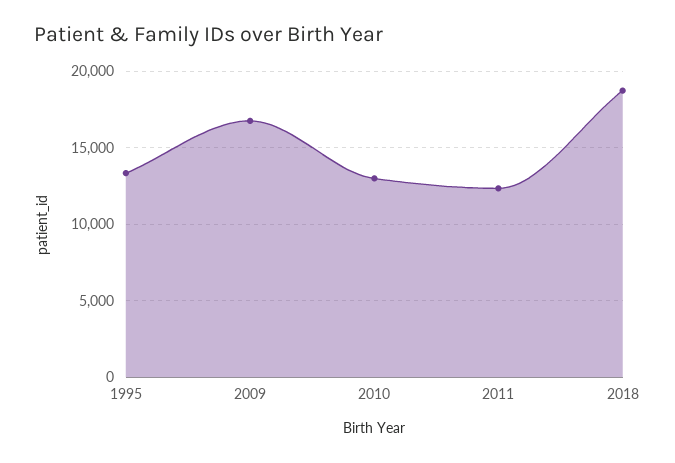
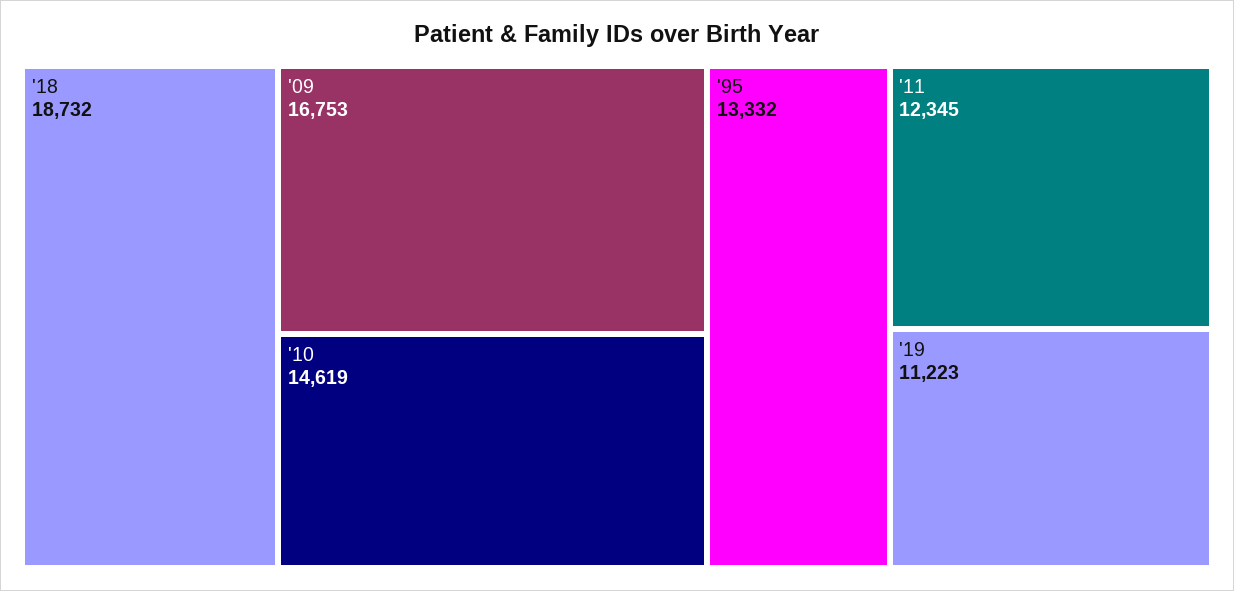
2010: 13000 -> 14619
'19: none -> 11223

